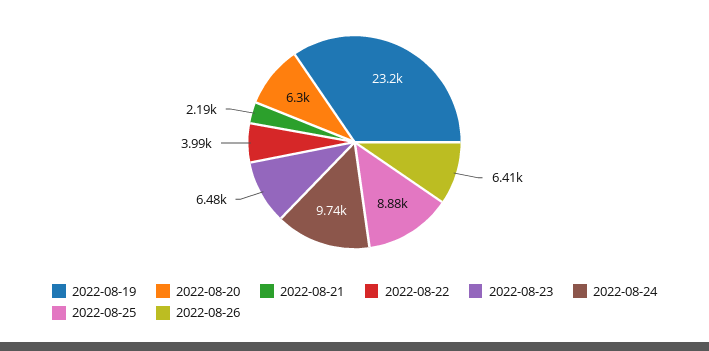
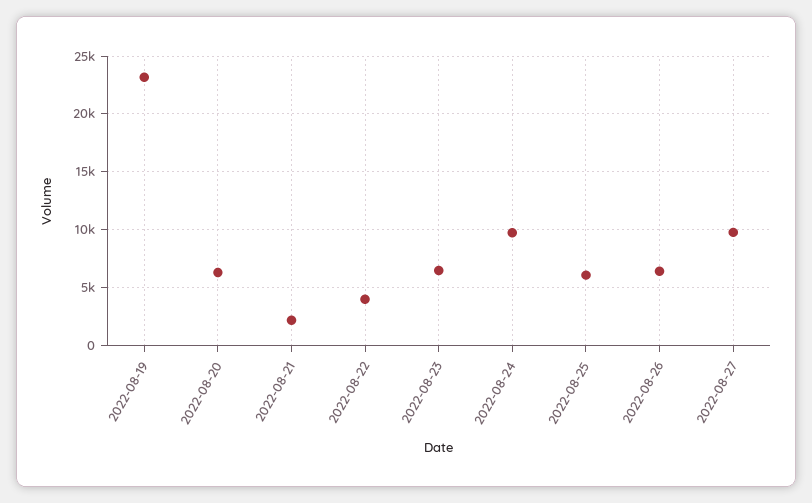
2022-08-25: 8880 -> 6000
2022-08-27: none -> 10000

